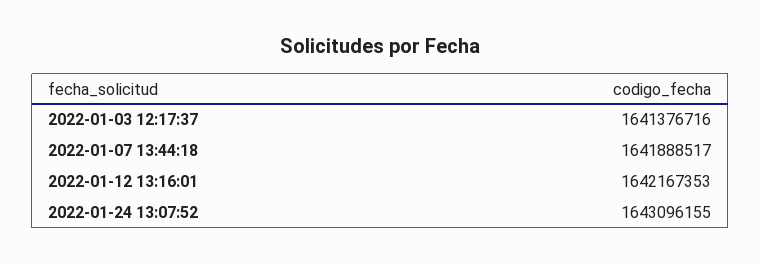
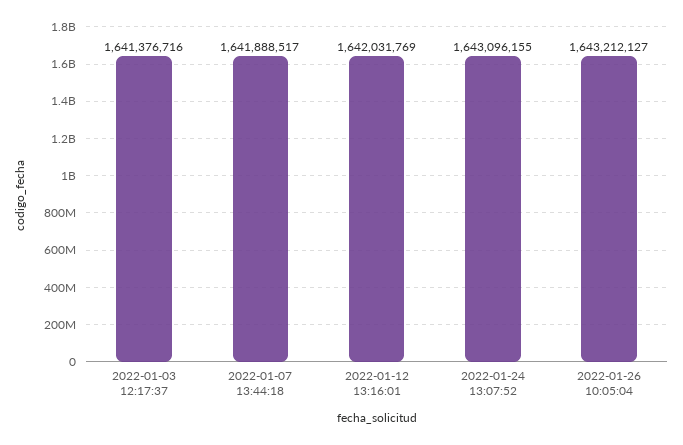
2022-01-12 13:16:01: 1642167353 -> 1642031769
2022-01-26 10:05:04: none -> 1643212127

